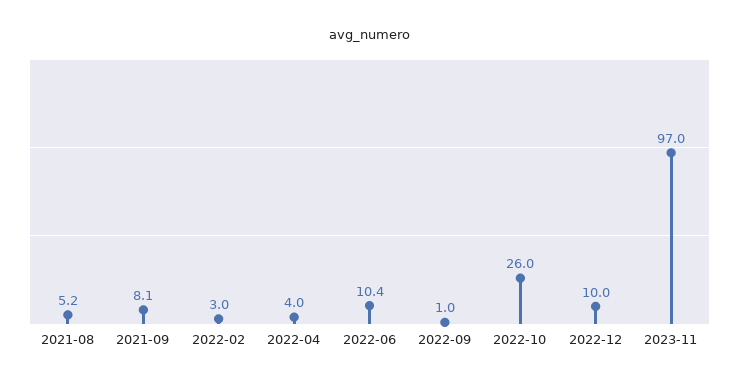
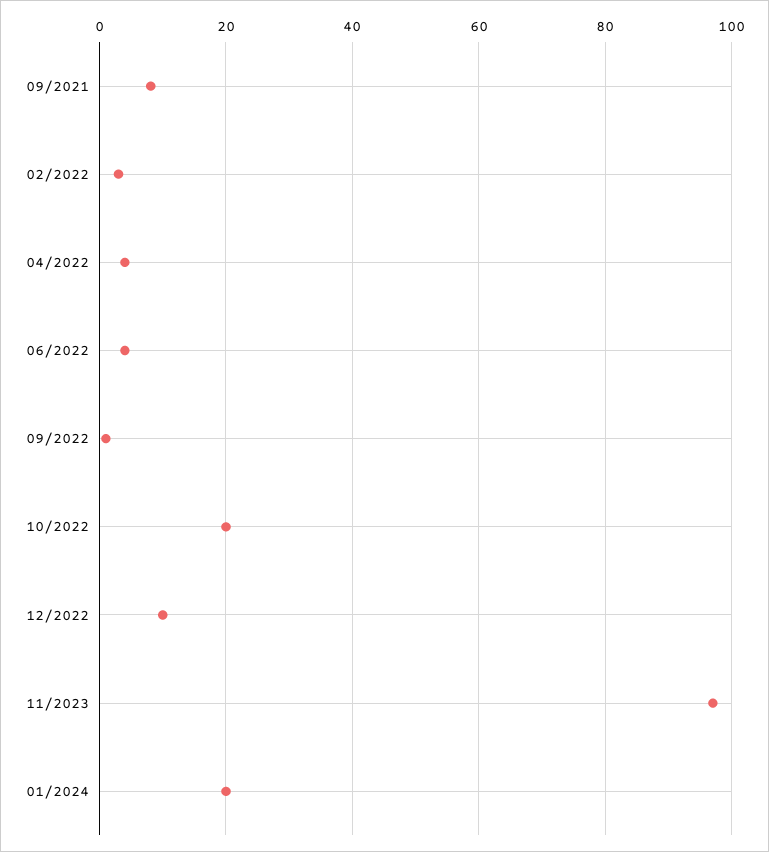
2021-08: 5.2 -> none
2022-06: 10.4 -> 4
2022-10: 26 -> 20
01/2024: none -> 20

